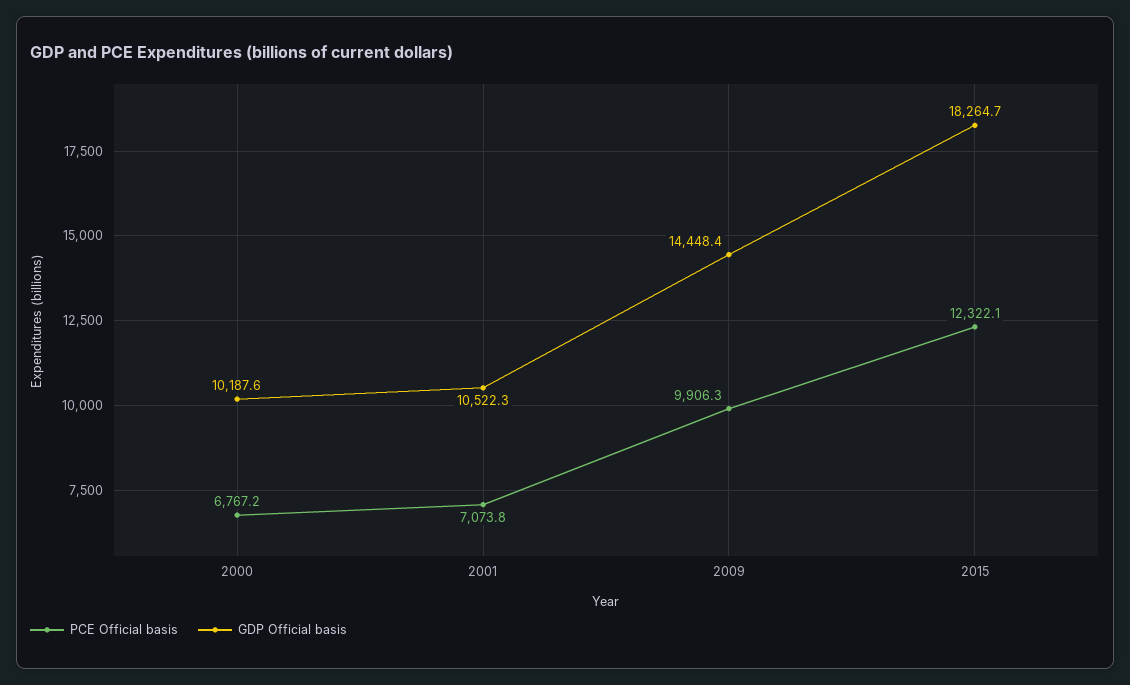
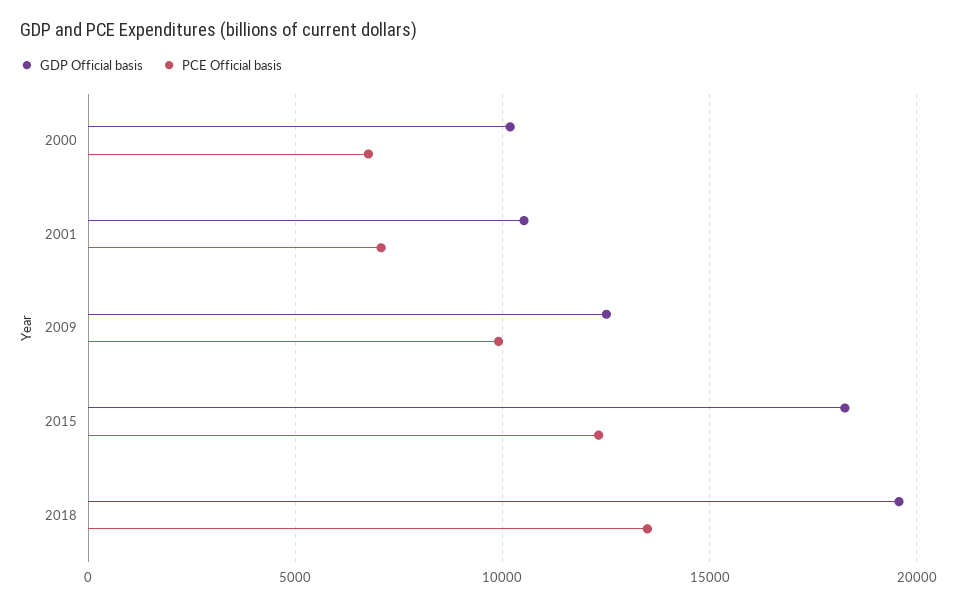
GDP Official basis, 2009: 14448.4 -> 12500
GDP Official basis, 2018: none -> 19500
PCE Official basis, 2018: none -> 13500

